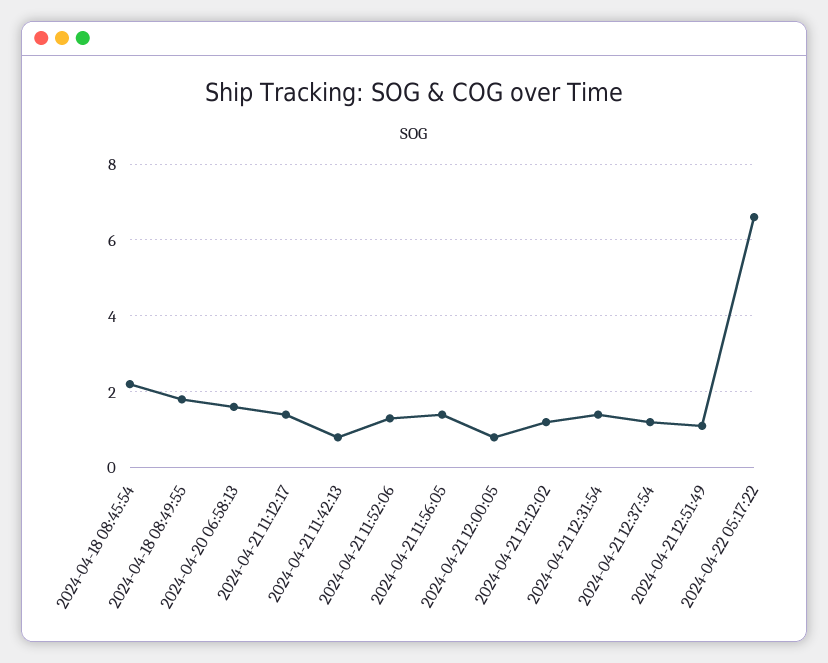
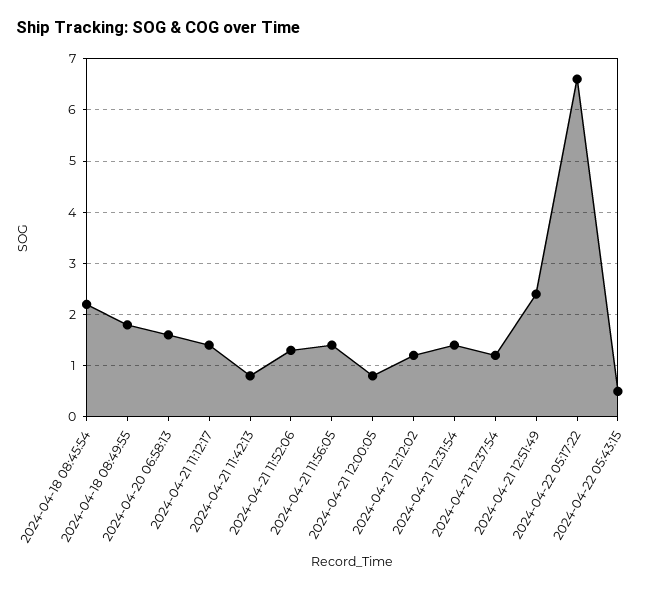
2024-04-21 12:51:49: 1 -> 2.5
2024-04-22 05:43:15: none -> 0.5

